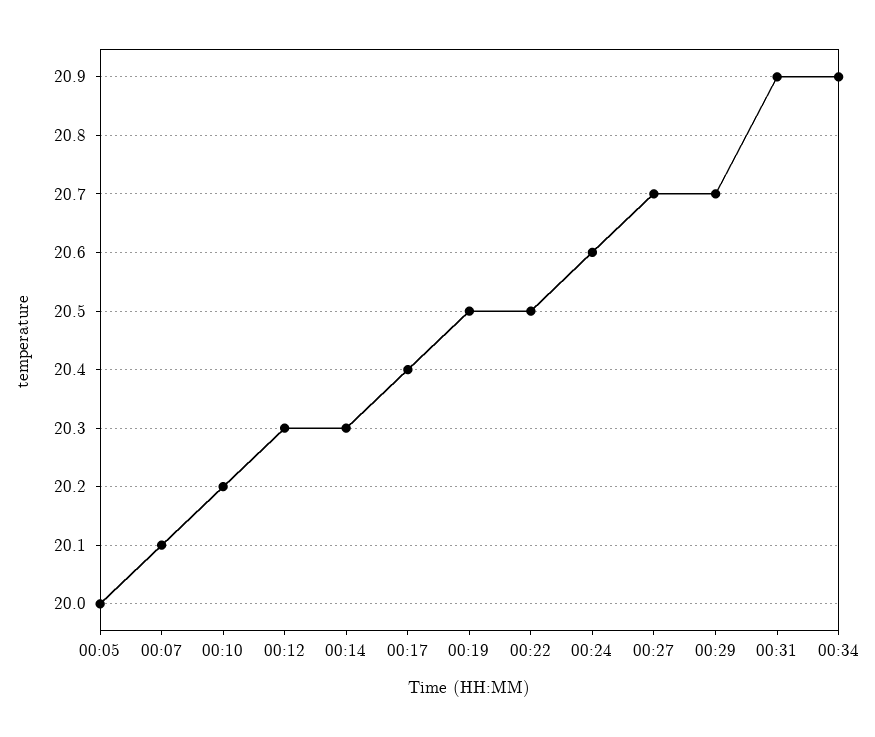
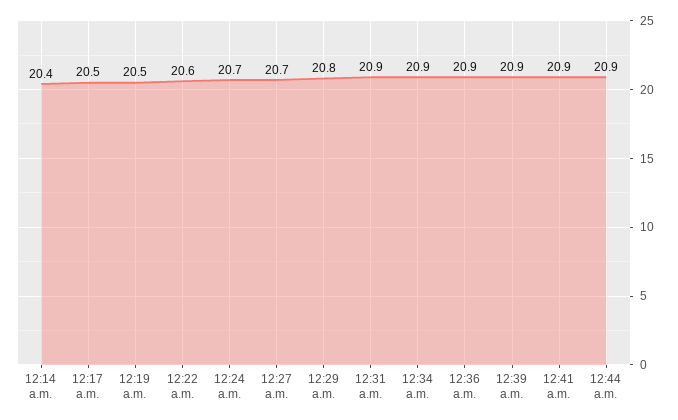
00:05: 20 -> none
00:07: 20.1 -> none
00:10: 20.2 -> none
00:12: 20.3 -> none
00:14: 20.3 -> 20.4
00:17: 20.4 -> 20.5
00:22: 20.5 -> 20.6
00:24: 20.6 -> 20.7
00:29: 20.7 -> 20.8
12:36 a.m.: none -> 20.9
12:39 a.m.: none -> 20.9
12:41 a.m.: none -> 20.9
12:44 a.m.: none -> 20.9

